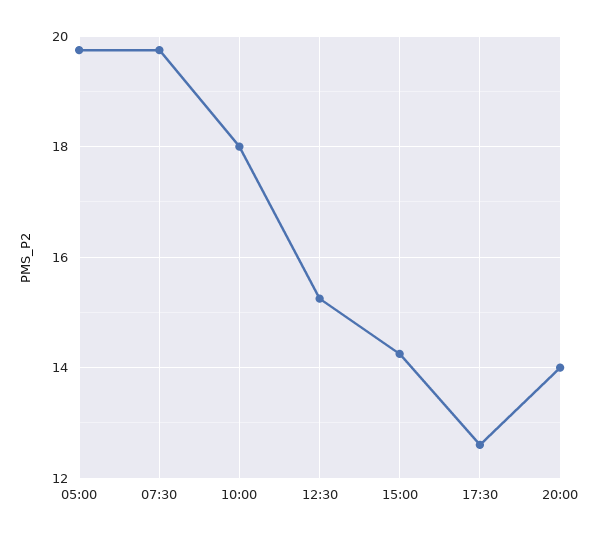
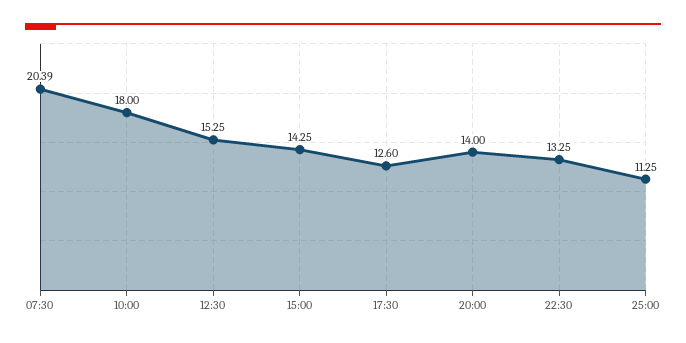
05:00: 19.8 -> none
07:30: 19.8 -> 20.39
22:30: none -> 13.25
25:00: none -> 11.25

